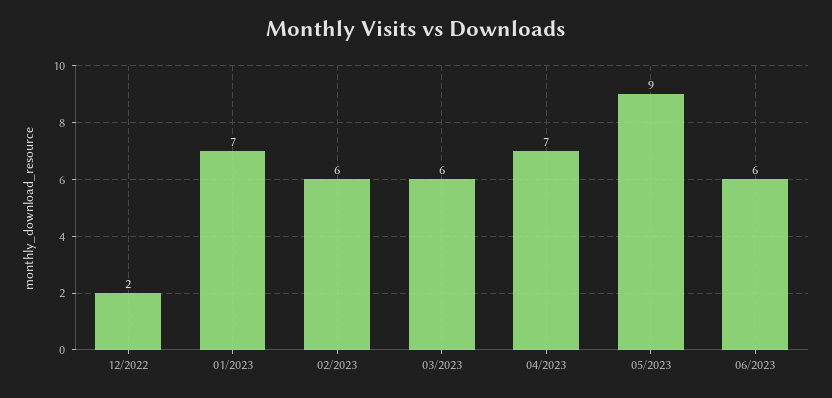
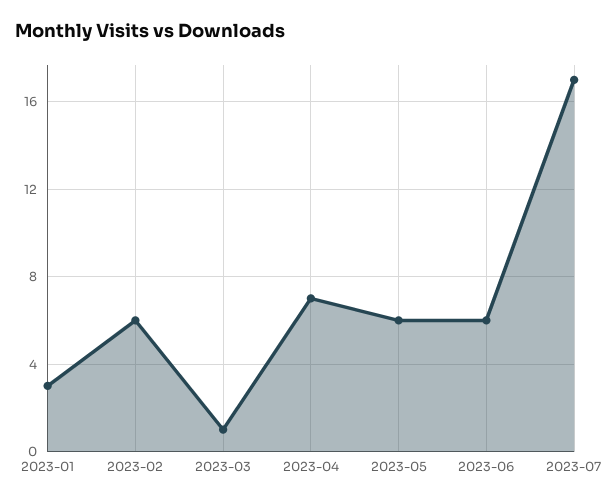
12/2022: 2 -> none
01/2023: 7 -> 3
03/2023: 6 -> 1
05/2023: 9 -> 6
2023-07: none -> 17

